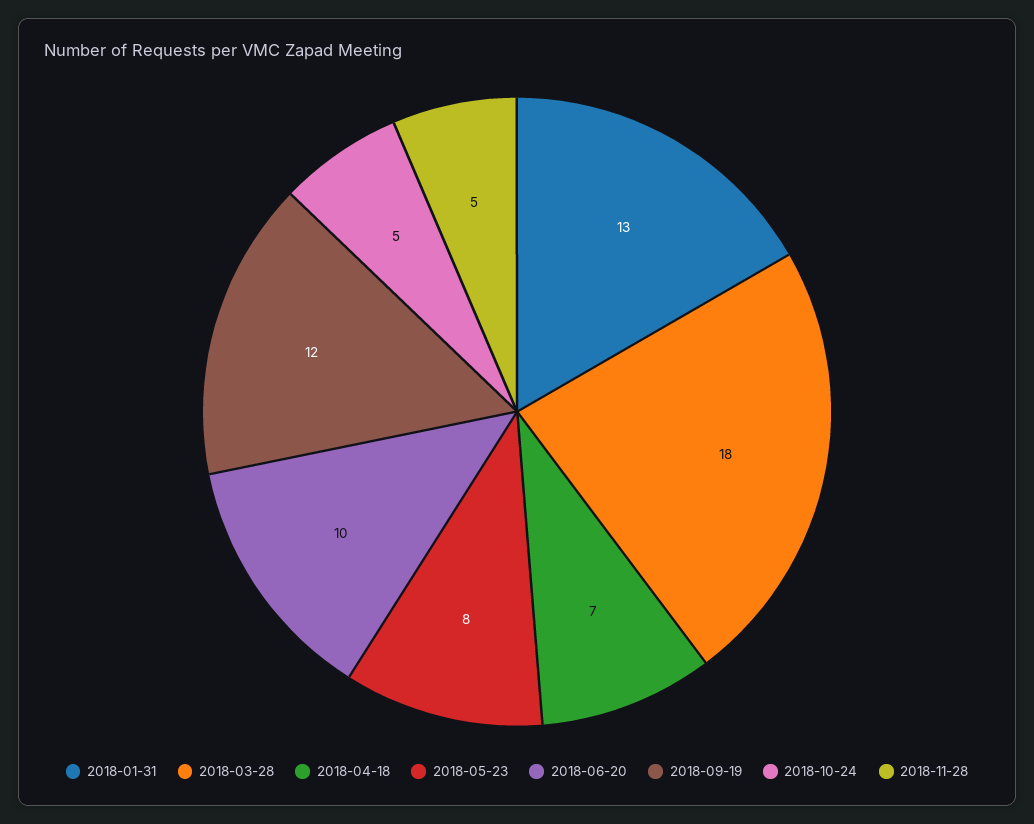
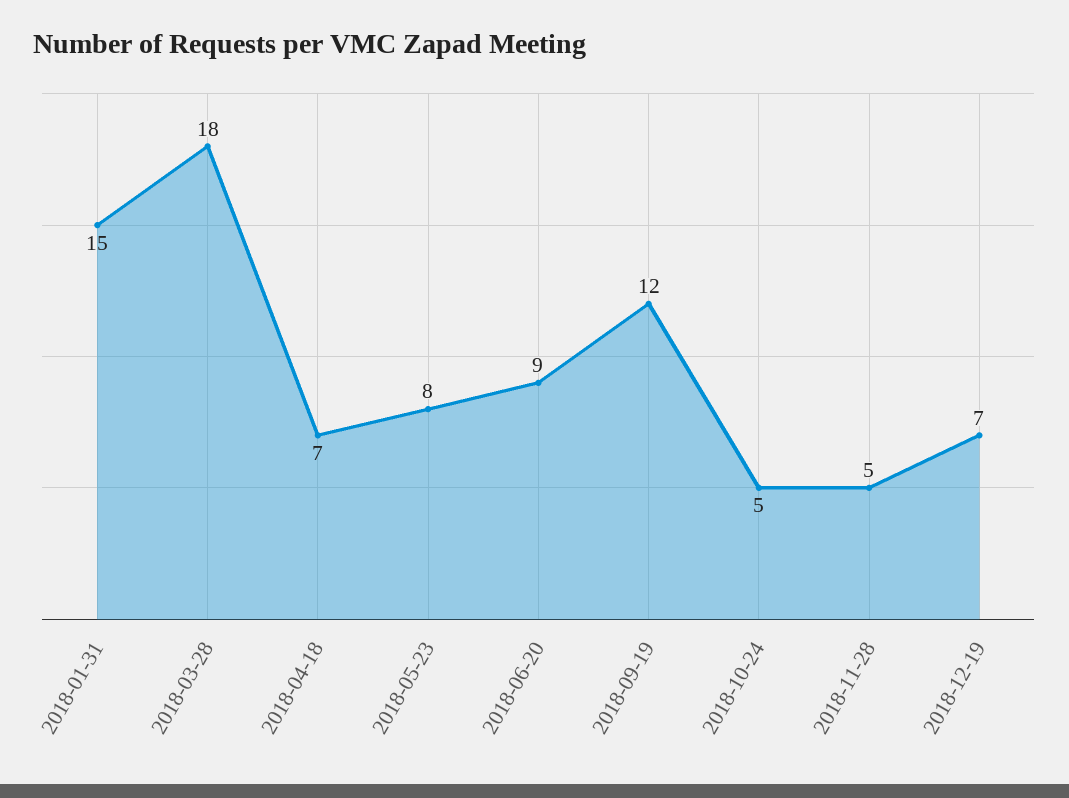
2018-01-31: 13 -> 15
2018-06-20: 10 -> 9
2018-12-19: none -> 7

